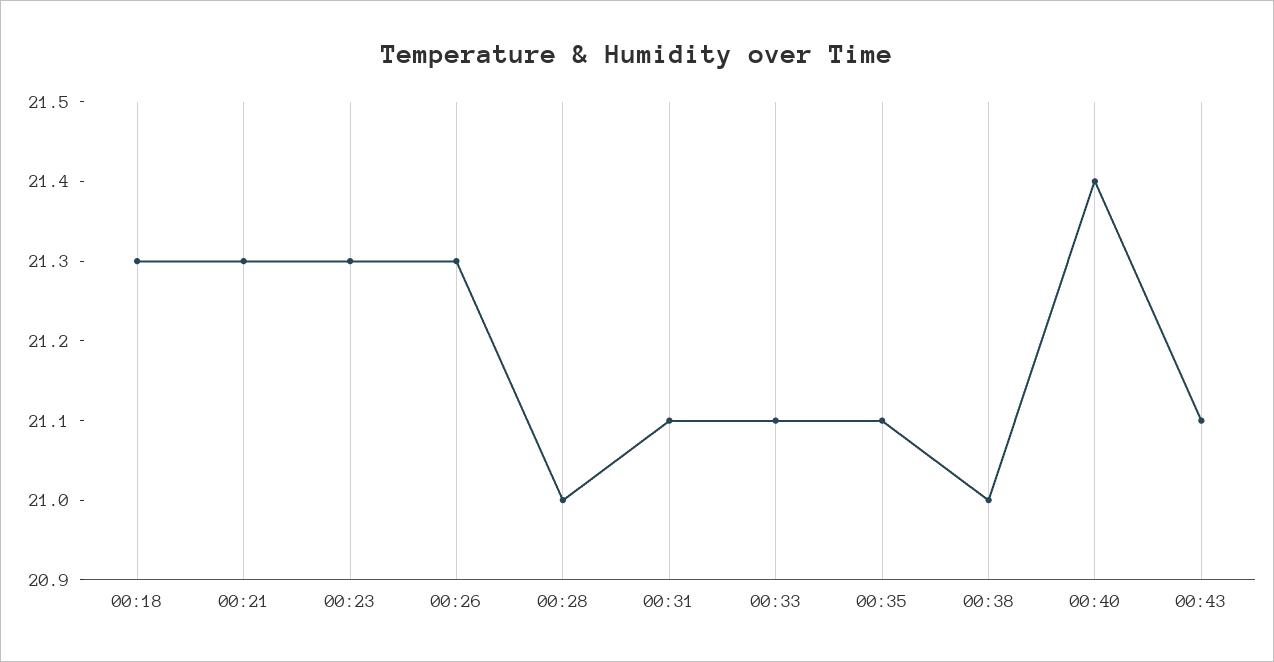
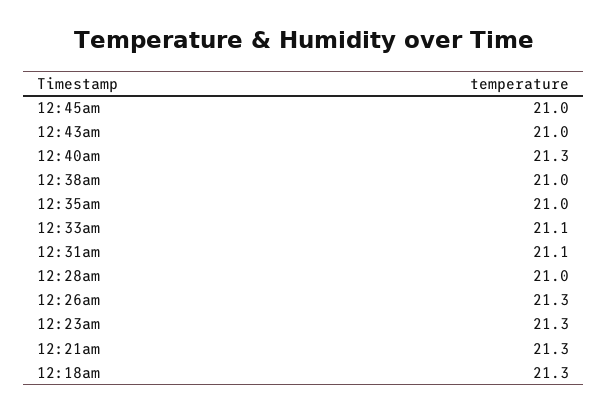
00:35: 21.1 -> 21
00:40: 21.4 -> 21.3
00:43: 21.1 -> 21
12:45am: none -> 21

